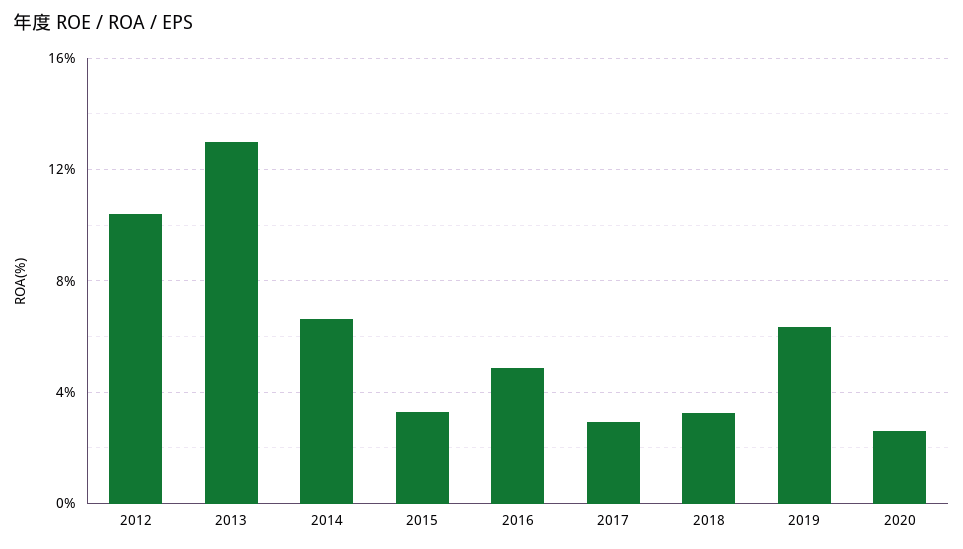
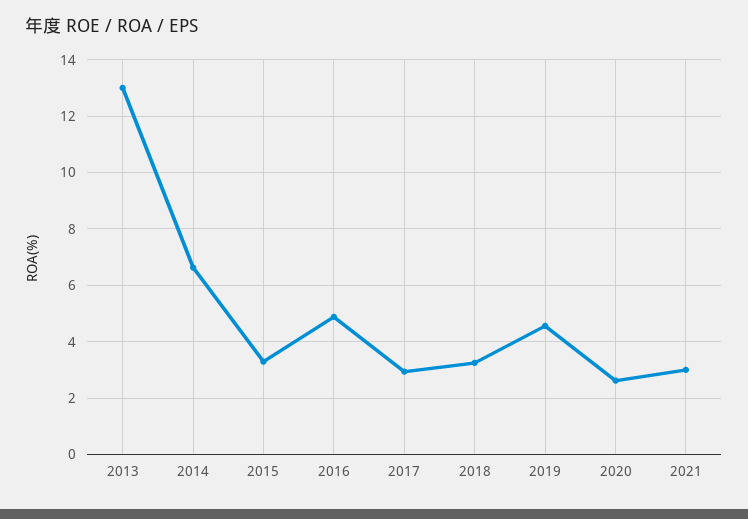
2012: 10.5 -> none
2019: 6.5 -> 4.5
2021: none -> 3

